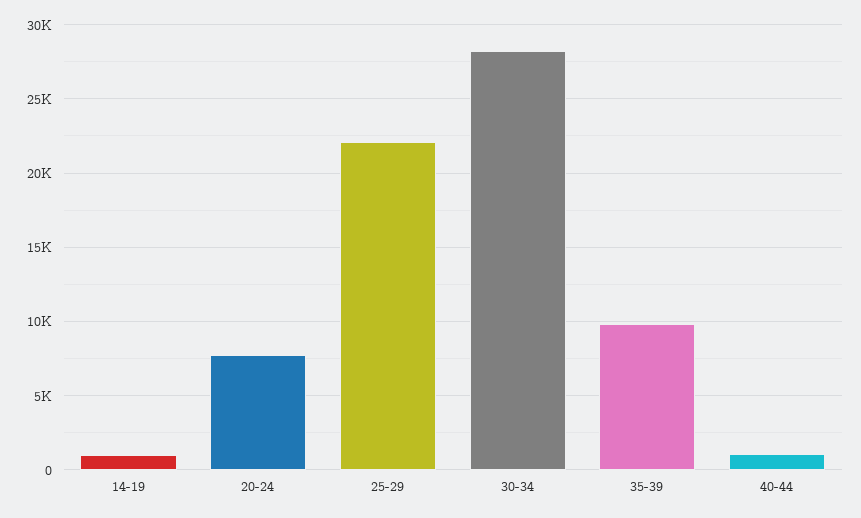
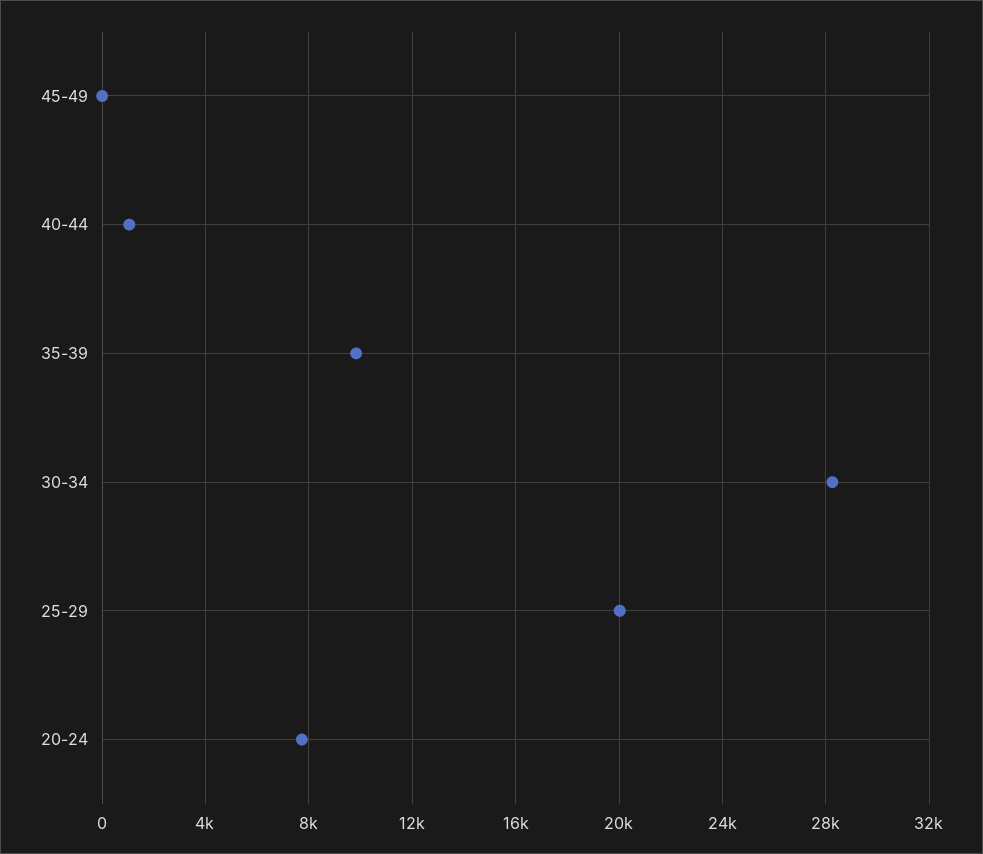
14-19: 1000 -> none
25-29: 22000 -> 20000
45-49: none -> 0

